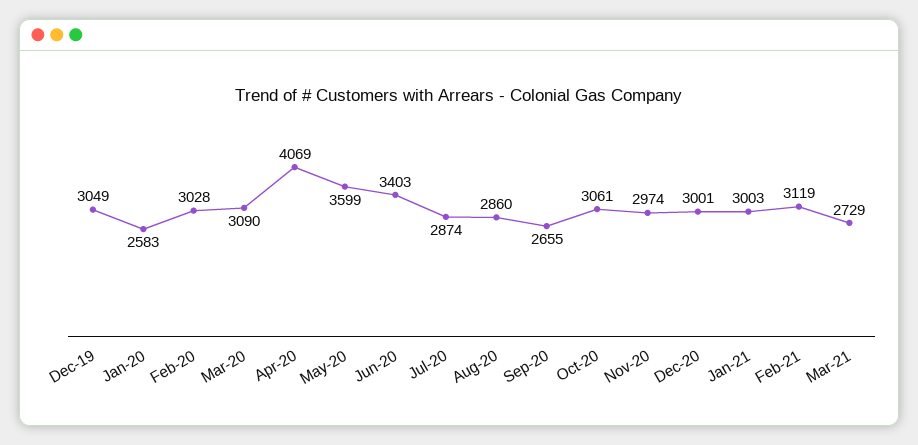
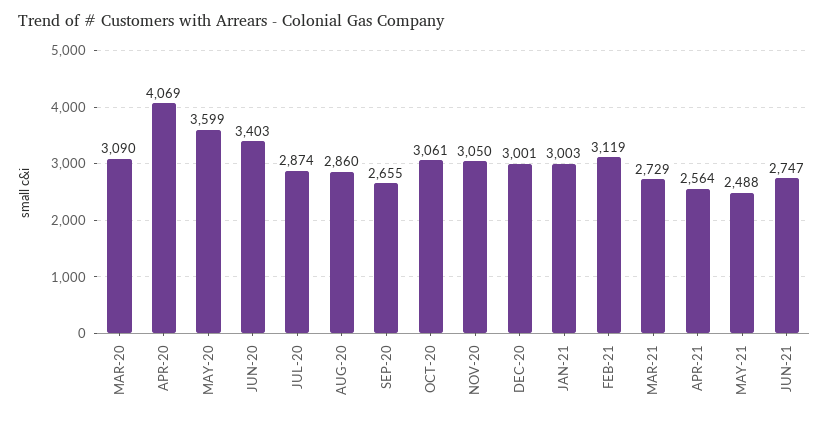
Dec-19: 3049 -> none
Jan-20: 2583 -> none
Feb-20: 3028 -> none
Nov-20: 2974 -> 3050
APR-21: none -> 2564
MAY-21: none -> 2488
JUN-21: none -> 2747

